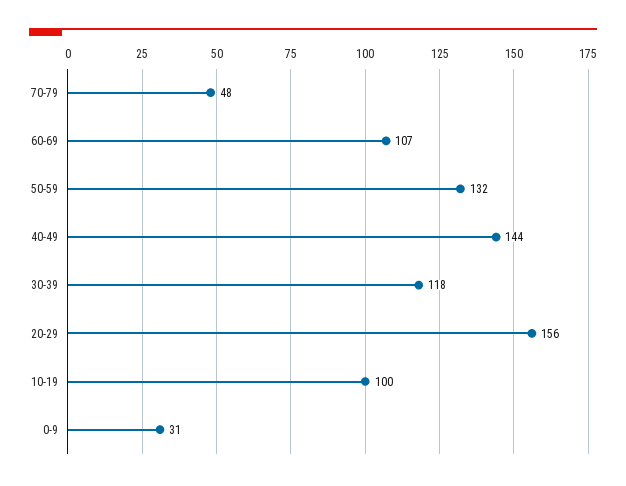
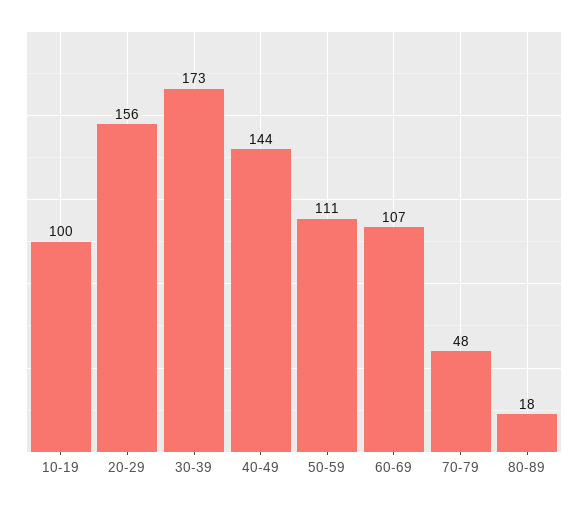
50-59: 132 -> 111
30-39: 118 -> 173
0-9: 31 -> none
80-89: none -> 18

